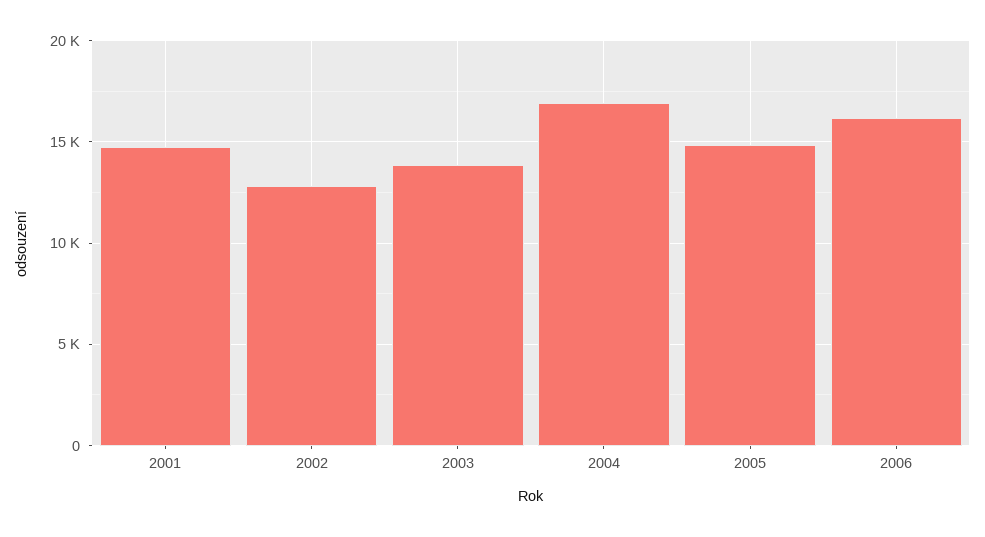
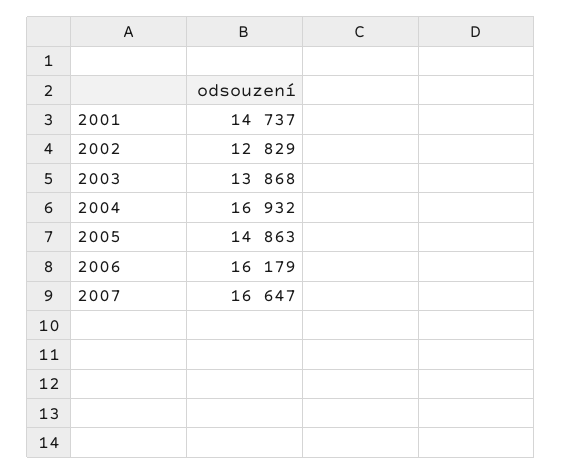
2007: none -> 16647

